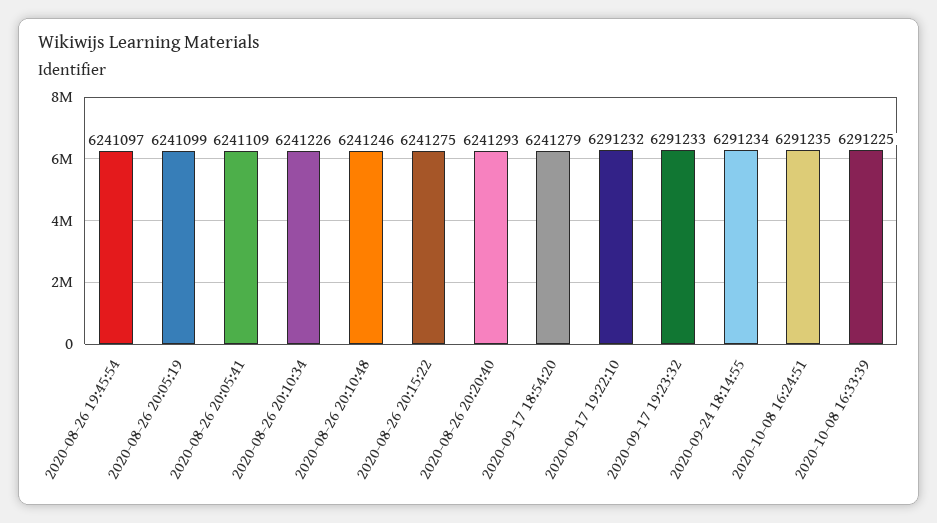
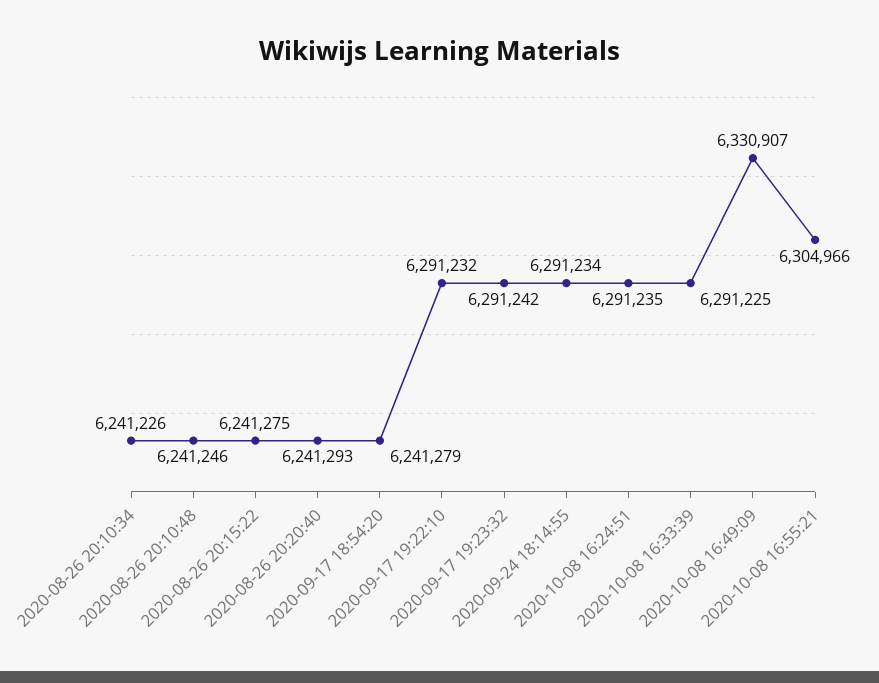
2020-08-26 19:45:54: 6241097 -> none
2020-08-26 20:05:19: 6241099 -> none
2020-08-26 20:05:41: 6241109 -> none
2020-09-17 19:23:32: 6291233 -> 6291242
2020-10-08 16:49:09: none -> 6330907
2020-10-08 16:55:21: none -> 6304966

